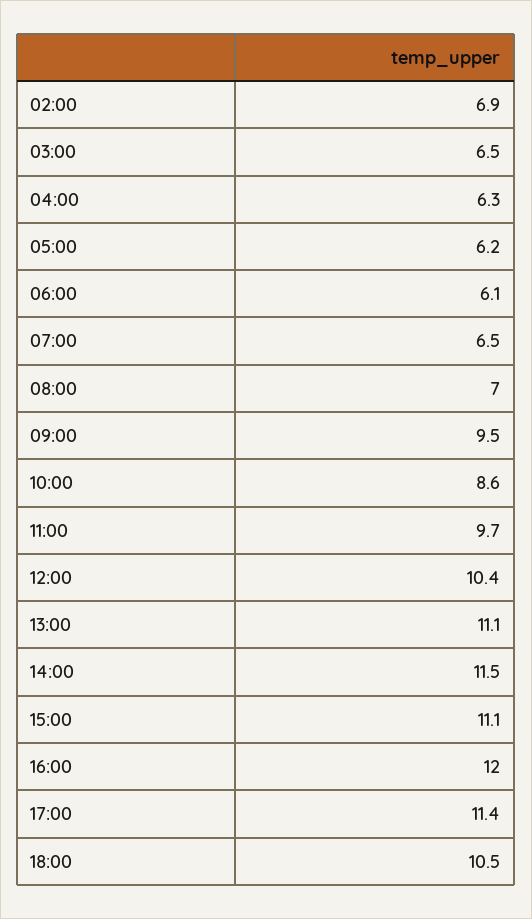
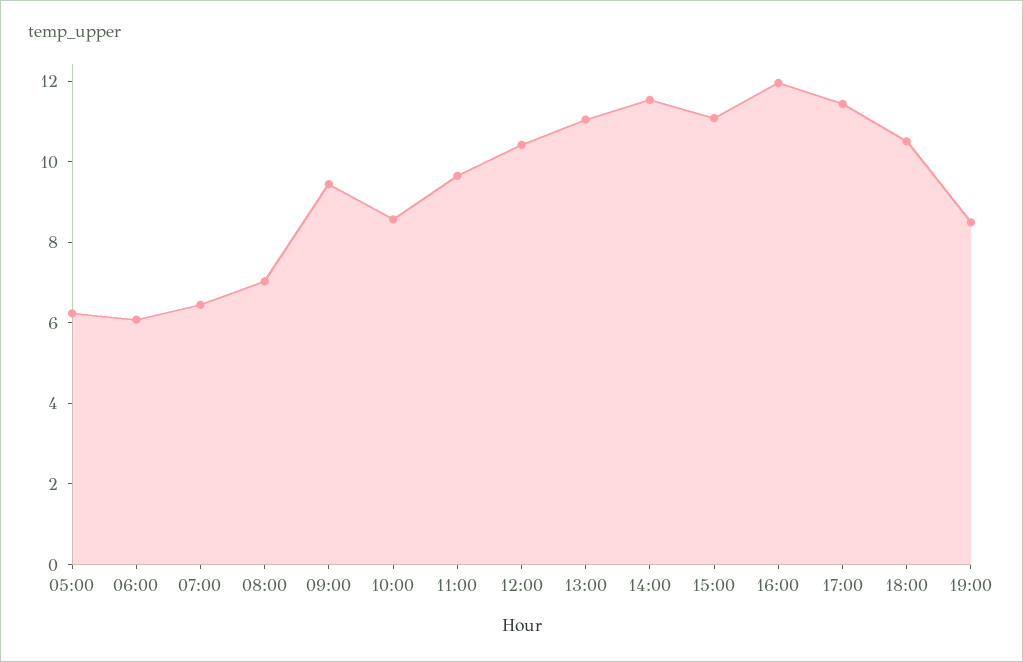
02:00: 6.9 -> none
03:00: 6.5 -> none
04:00: 6.3 -> none
19:00: none -> 8.5

